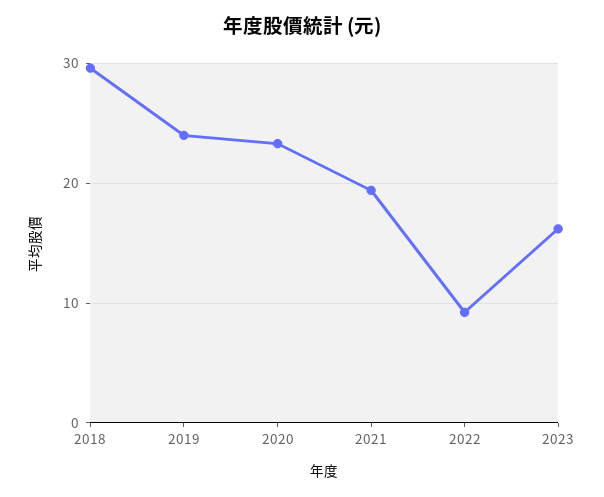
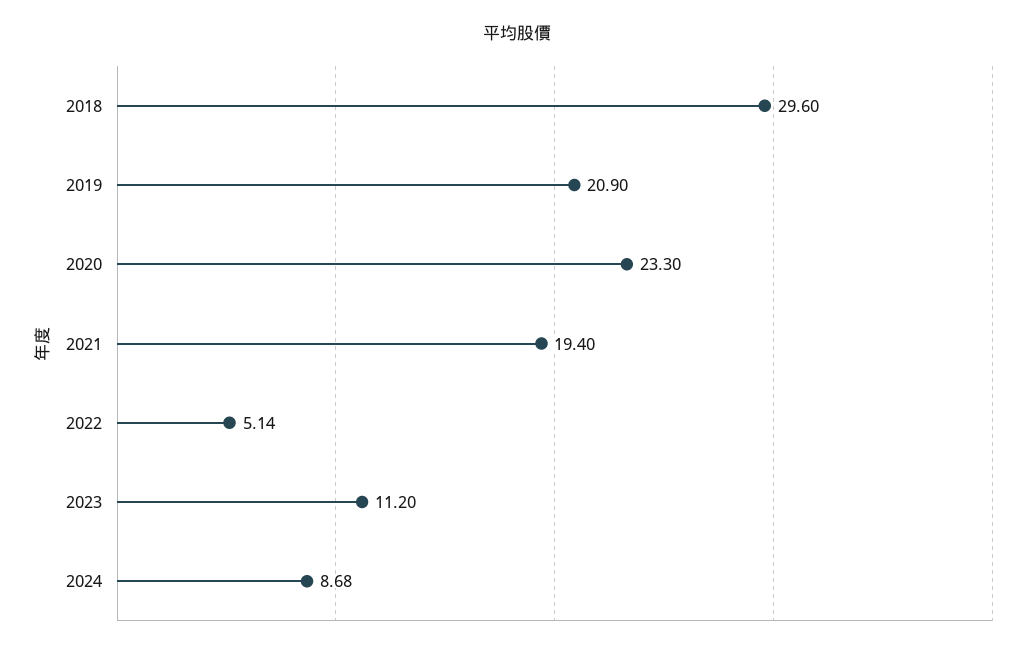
2019: 24 -> 20.9
2022: 9 -> 5.14
2023: 16 -> 11.2
2024: none -> 8.68

